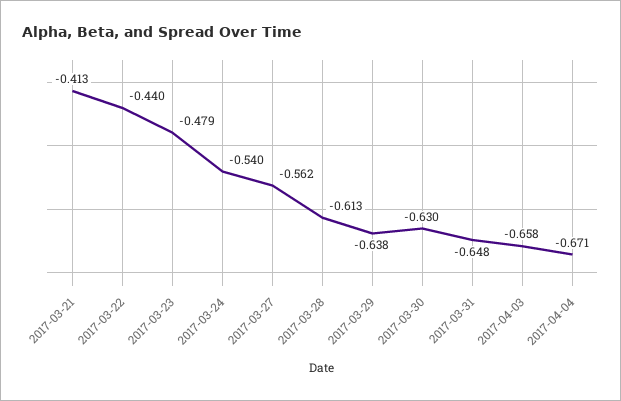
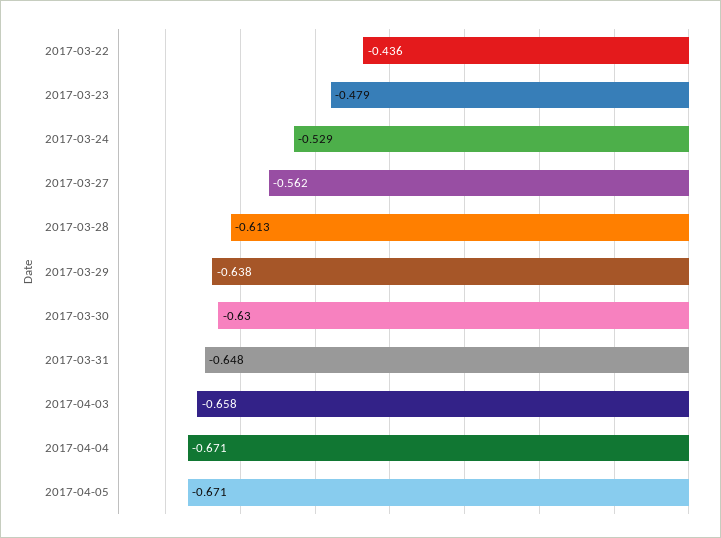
2017-03-21: -0.413 -> none
2017-03-22: -0.44 -> -0.436
2017-03-24: -0.54 -> -0.529
2017-04-05: none -> -0.671

